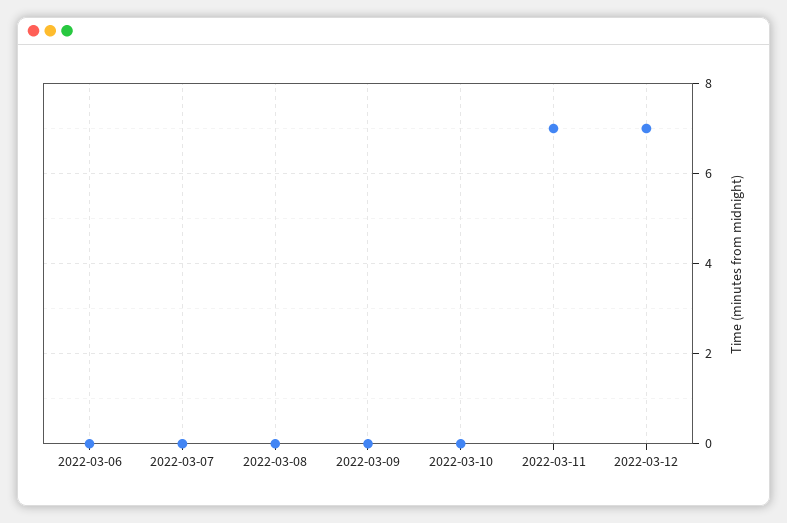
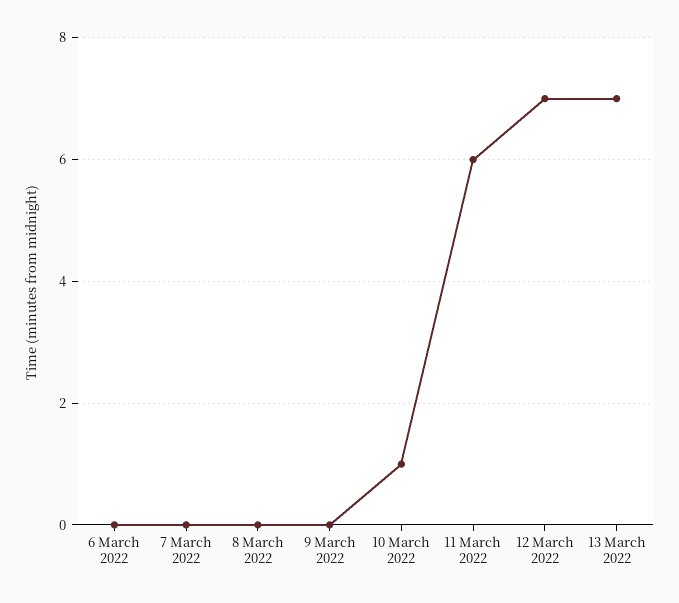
2022-03-10: 0 -> 1
2022-03-11: 7 -> 6
13 March 2022: none -> 7

